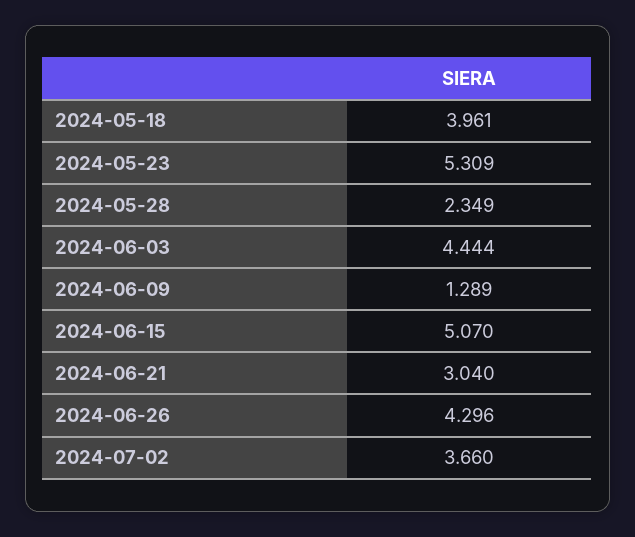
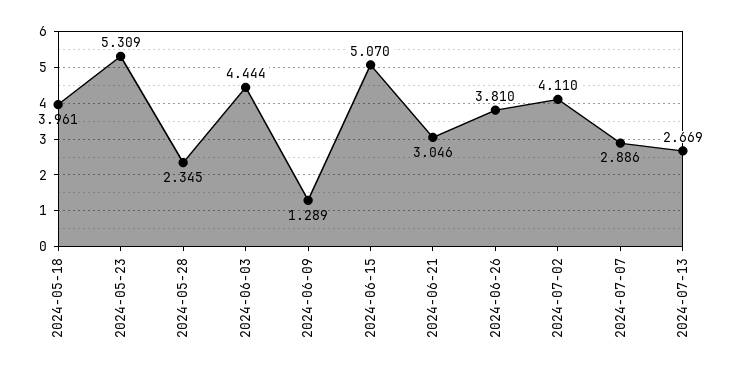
2024-05-28: 2.349 -> 2.345
2024-06-21: 3.04 -> 3.046
2024-06-26: 4.296 -> 3.81
2024-07-02: 3.66 -> 4.11
2024-07-07: none -> 2.886
2024-07-13: none -> 2.669

